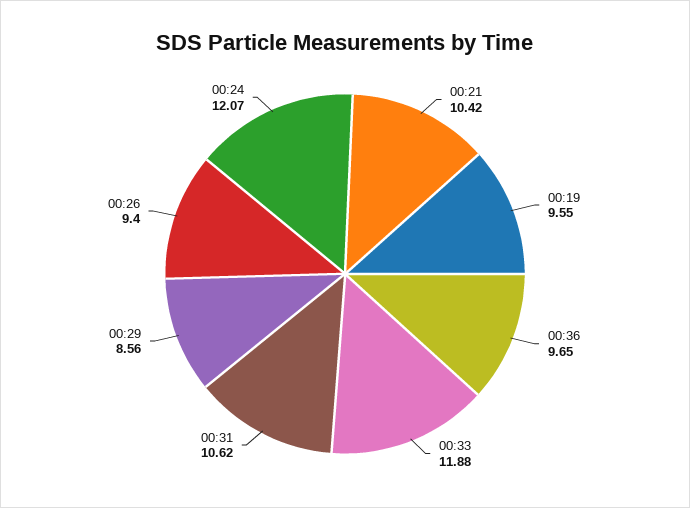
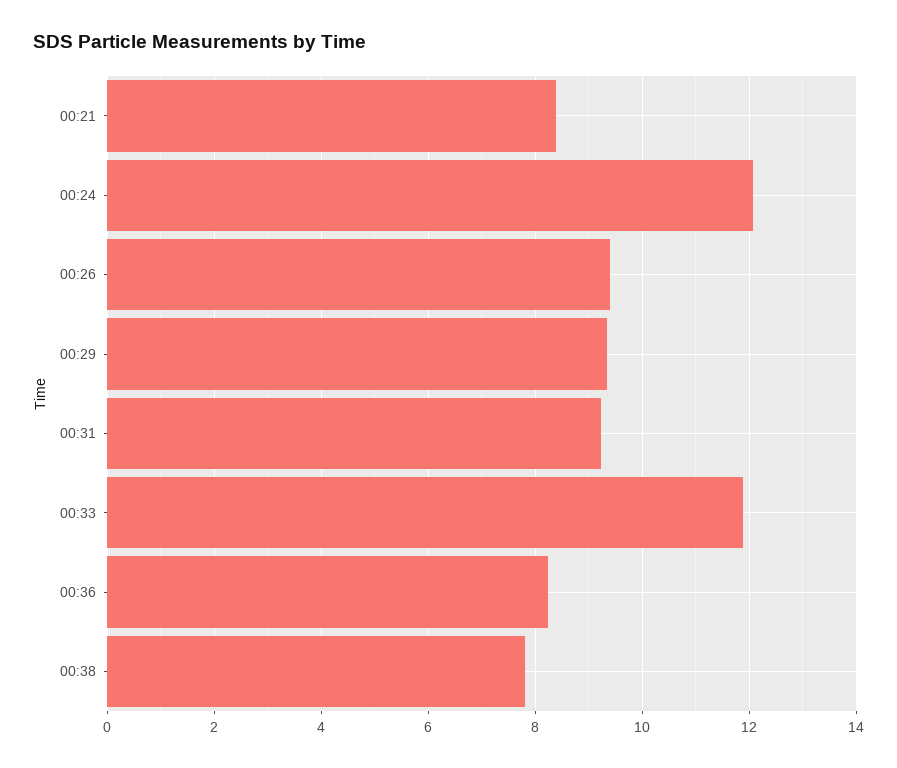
00:21: 10.42 -> 8.4
00:19: 9.55 -> none
00:36: 9.65 -> 8.2
00:31: 10.62 -> 9.2
00:29: 8.56 -> 9.4
00:38: none -> 7.8

